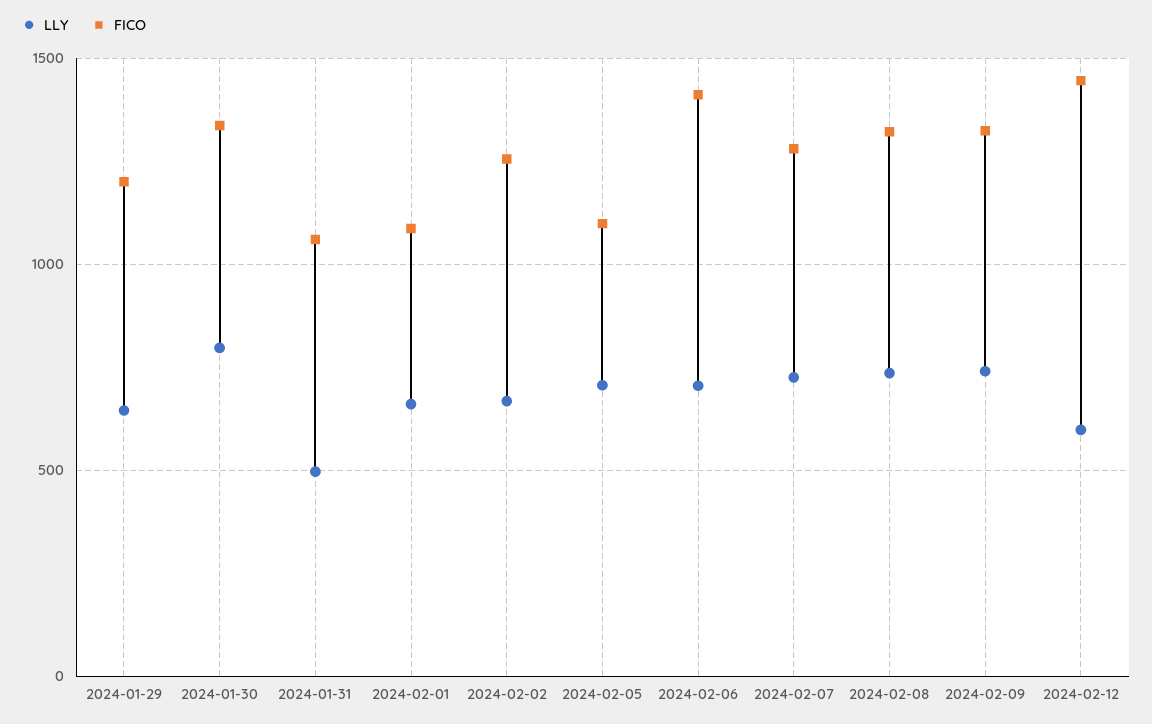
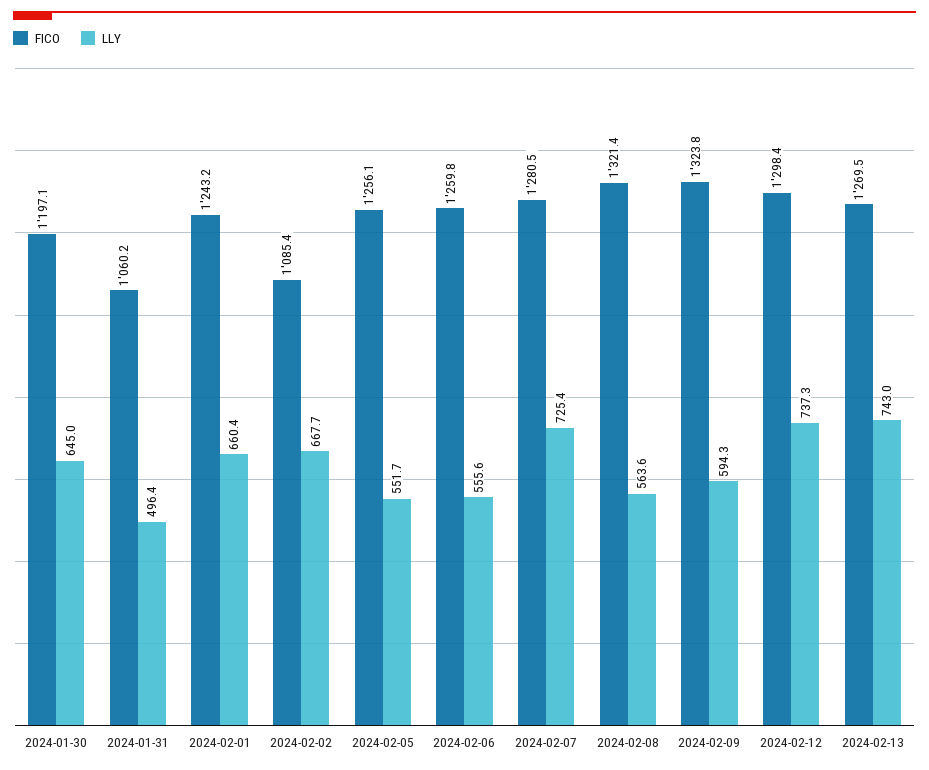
LLY, 2024-01-29: 650 -> none
FICO, 2024-01-29: 1200 -> none
LLY, 2024-01-30: 800 -> 645
FICO, 2024-01-30: 1350 -> 1197.1
FICO, 2024-02-01: 1100 -> 1243.2
FICO, 2024-02-02: 1250 -> 1085.4
LLY, 2024-02-05: 700 -> 551.7
FICO, 2024-02-05: 1100 -> 1256.1
LLY, 2024-02-06: 700 -> 555.6
FICO, 2024-02-06: 1400 -> 1259.8
LLY, 2024-02-08: 750 -> 563.6
LLY, 2024-02-09: 750 -> 594.3
LLY, 2024-02-12: 600 -> 737.3
FICO, 2024-02-12: 1450 -> 1298.4
FICO, 2024-02-13: none -> 1269.5
LLY, 2024-02-13: none -> 743

